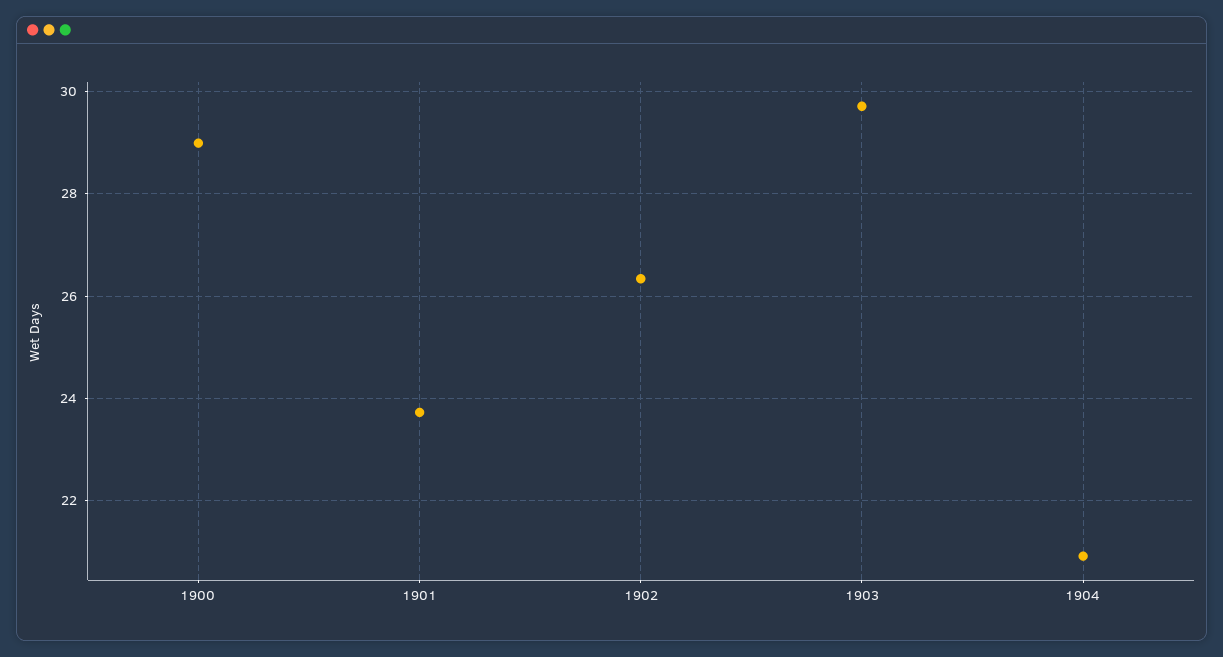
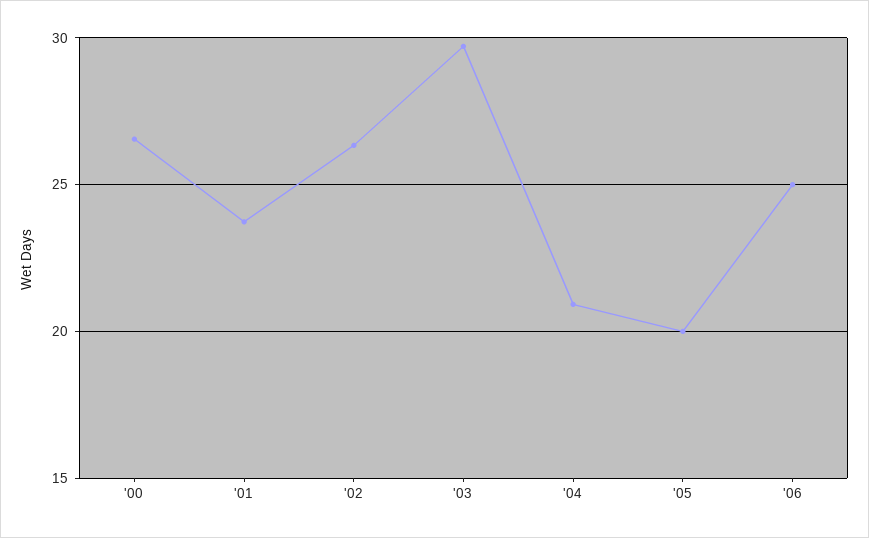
1900: 29 -> 26.5
'05: none -> 20
'06: none -> 25

